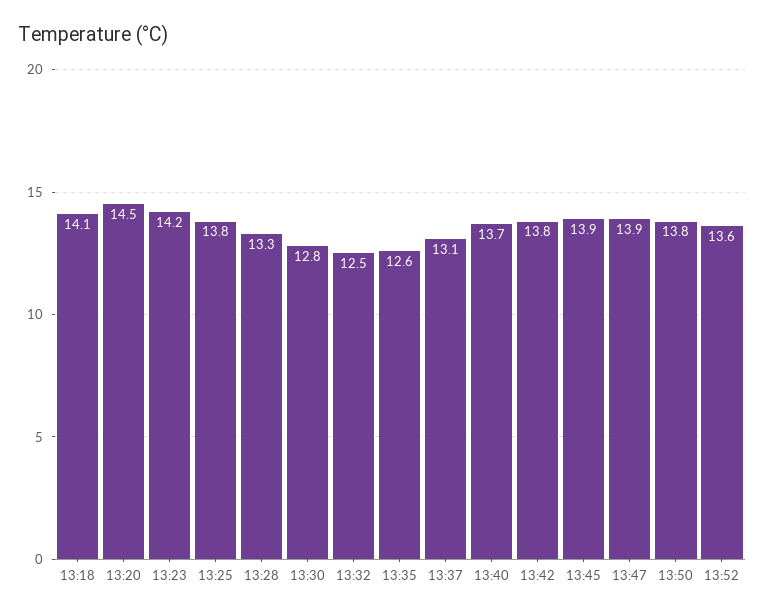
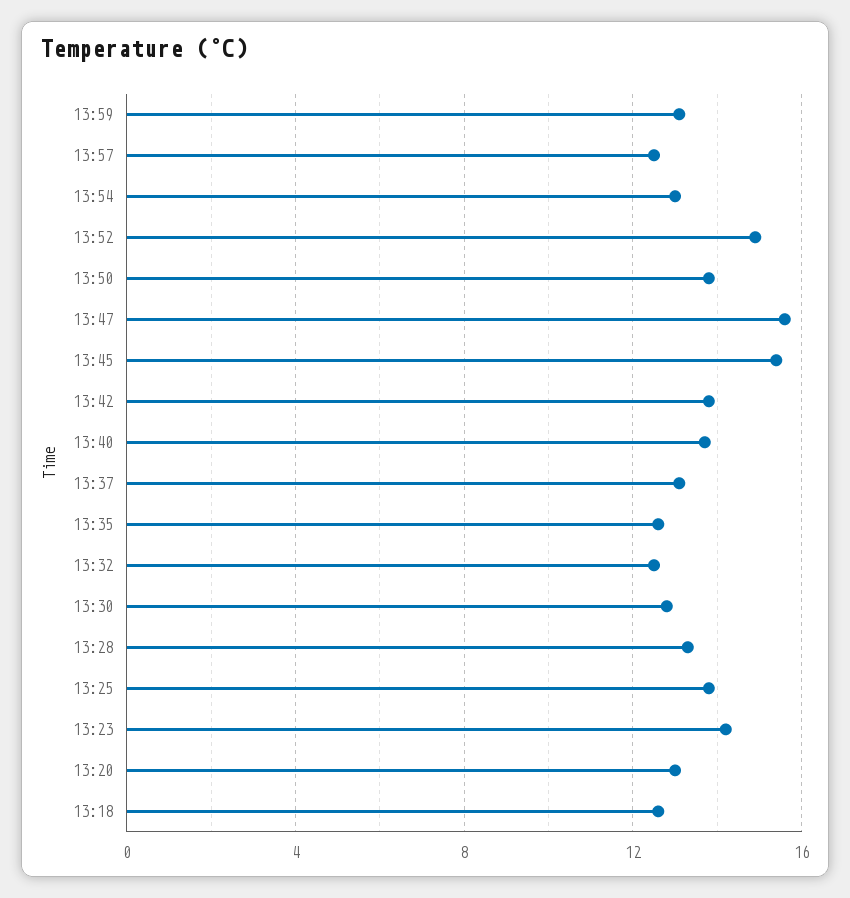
13:18: 14.1 -> 12.5
13:20: 14.5 -> 13
13:45: 13.9 -> 15.5
13:47: 13.9 -> 15.5
13:52: 13.6 -> 15
13:59: none -> 13
13:57: none -> 12.5
13:54: none -> 13

